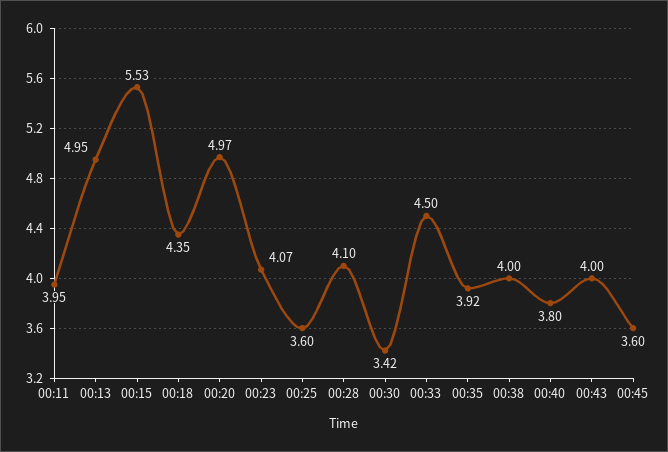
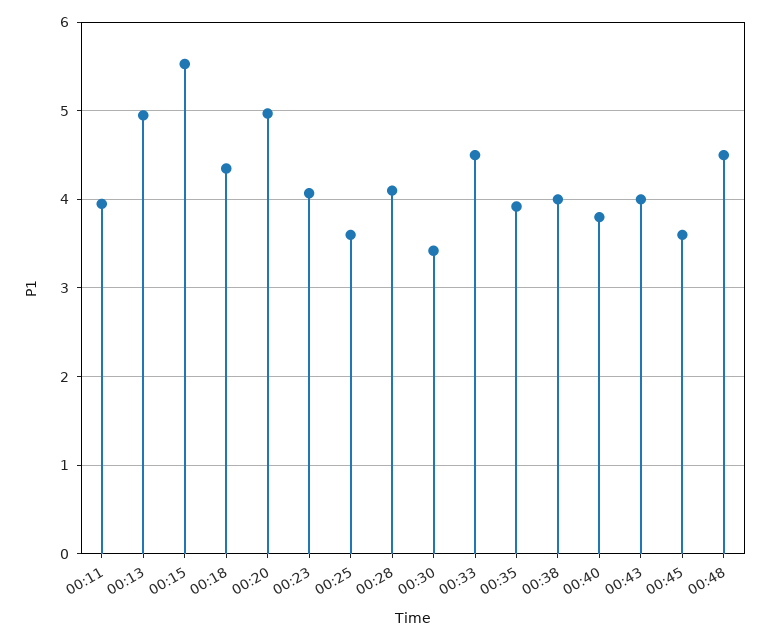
00:48: none -> 4.5

